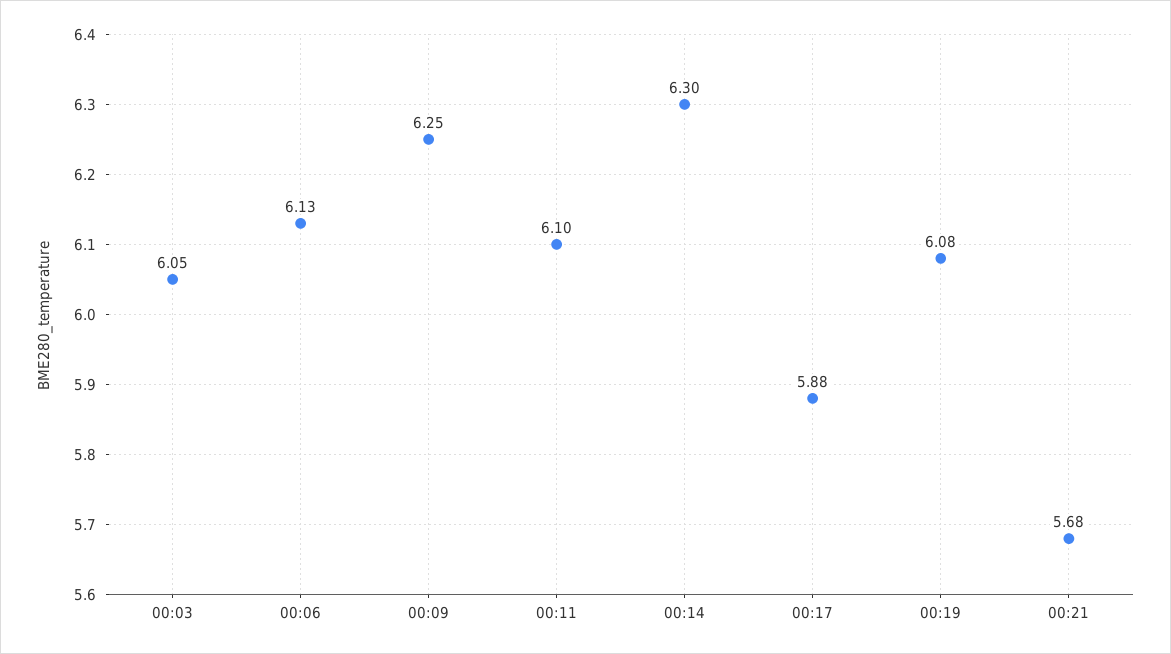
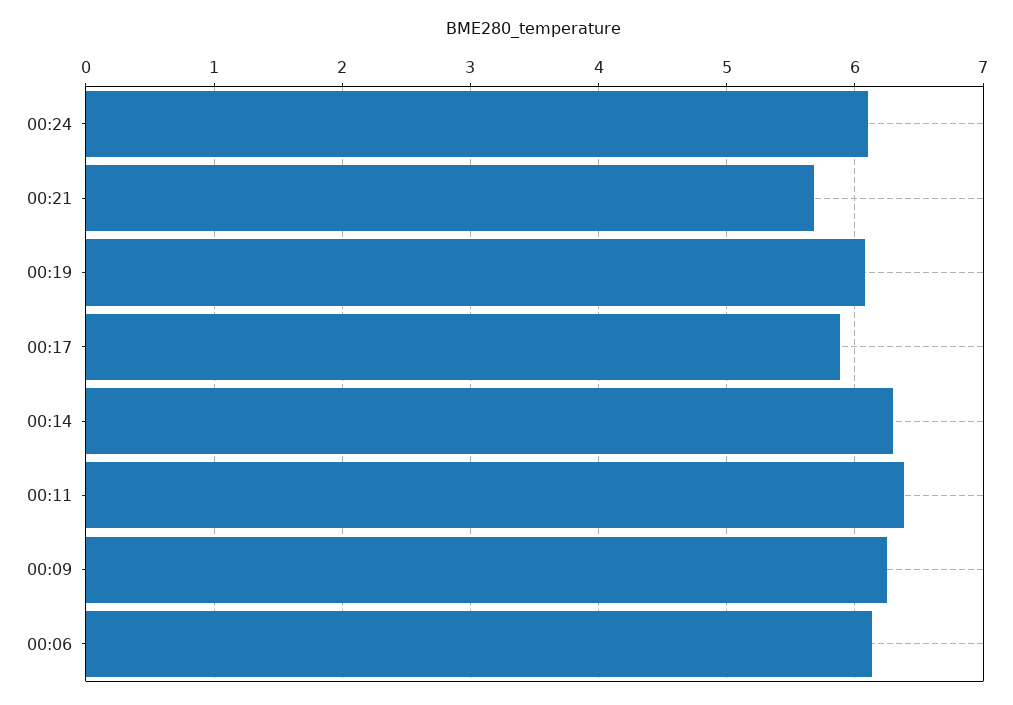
00:03: 6.05 -> none
00:11: 6.1 -> 6.4
00:24: none -> 6.1

